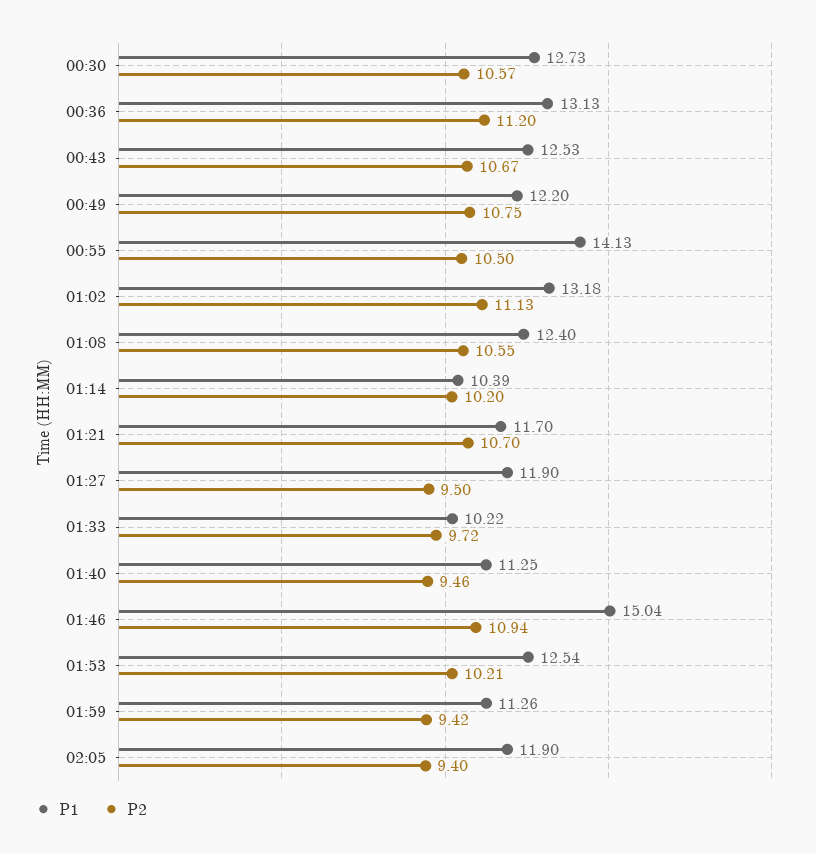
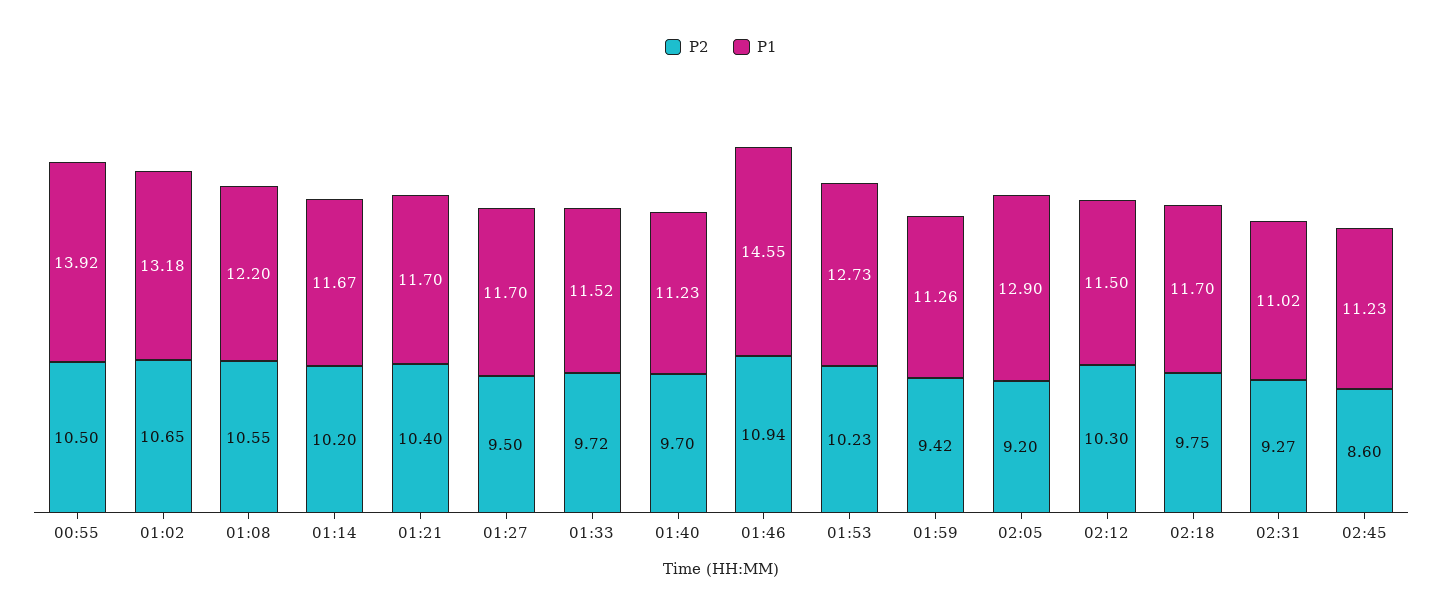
P1, 00:30: 12.73 -> none
P2, 00:30: 10.57 -> none
P1, 00:36: 13.13 -> none
P2, 00:36: 11.2 -> none
P1, 00:43: 12.53 -> none
P2, 00:43: 10.67 -> none
P1, 00:49: 12.2 -> none
P2, 00:49: 10.75 -> none
P1, 00:55: 14.13 -> 13.92
P2, 01:02: 11.13 -> 10.65
P1, 01:08: 12.4 -> 12.2
P1, 01:14: 10.39 -> 11.67
P2, 01:21: 10.7 -> 10.4
P1, 01:27: 11.9 -> 11.7
P1, 01:33: 10.22 -> 11.52
P1, 01:40: 11.25 -> 11.23
P2, 01:40: 9.46 -> 9.7
P1, 01:46: 15.04 -> 14.55
P1, 01:53: 12.54 -> 12.73
P2, 01:53: 10.21 -> 10.23
P1, 02:05: 11.9 -> 12.9
P2, 02:05: 9.4 -> 9.2
P2, 02:12: none -> 10.3
P1, 02:12: none -> 11.5
P2, 02:18: none -> 9.75
P1, 02:18: none -> 11.7
P2, 02:31: none -> 9.27
P1, 02:31: none -> 11.02
P2, 02:45: none -> 8.6
P1, 02:45: none -> 11.23

